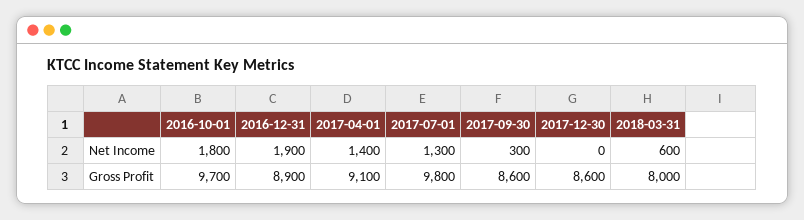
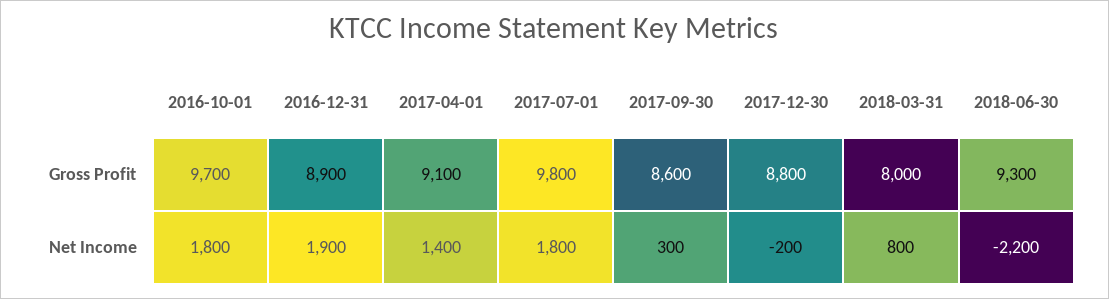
2017-07-01, Net Income: 1300 -> 1800
2017-12-30, Net Income: 0 -> -200
2018-03-31, Net Income: 600 -> 800
2017-12-30, Gross Profit: 8600 -> 8800
2018-06-30, Gross Profit: none -> 9300
2018-06-30, Net Income: none -> -2200

